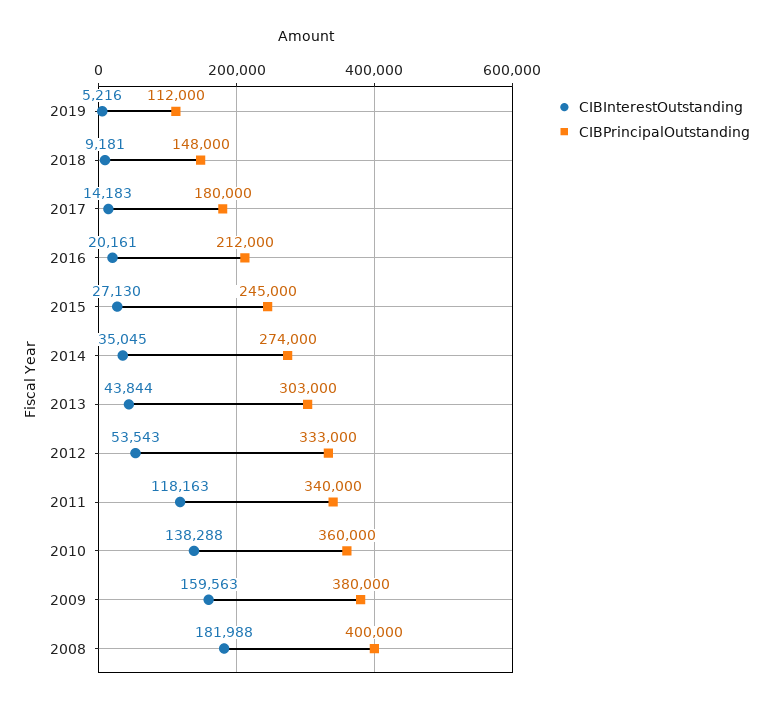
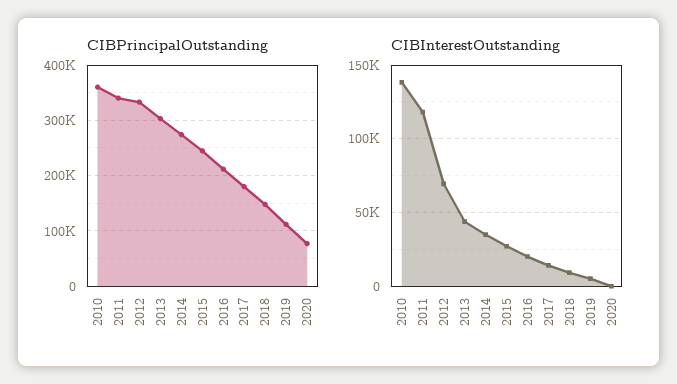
CIBInterestOutstanding, 2012: 53543 -> 70000
CIBInterestOutstanding, 2009: 159563 -> none
CIBPrincipalOutstanding, 2009: 380000 -> none
CIBInterestOutstanding, 2008: 181988 -> none
CIBPrincipalOutstanding, 2008: 400000 -> none
CIBPrincipalOutstanding, 2020: none -> 80000
CIBInterestOutstanding, 2020: none -> 0

